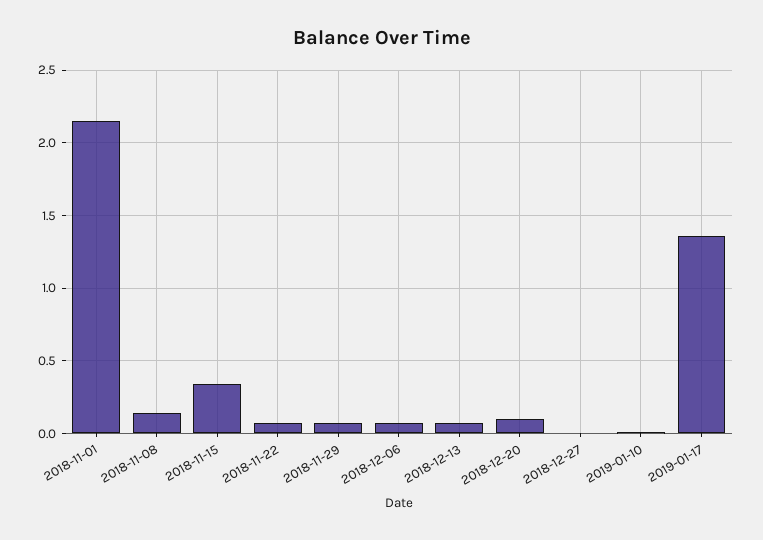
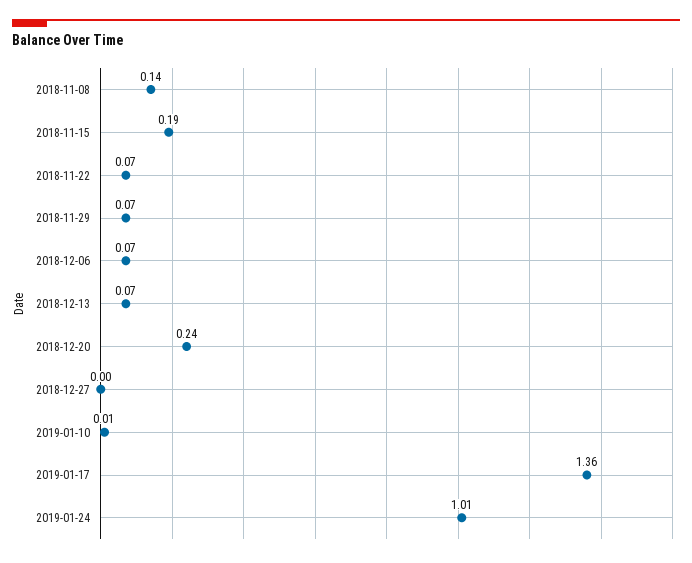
2018-11-01: 2.15 -> none
2018-11-15: 0.35 -> 0.19
2018-12-20: 0.1 -> 0.24
2019-01-24: none -> 1.01

